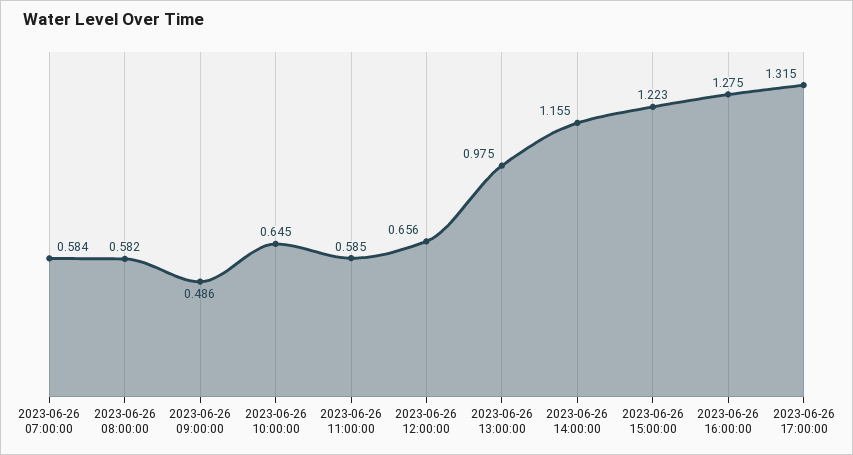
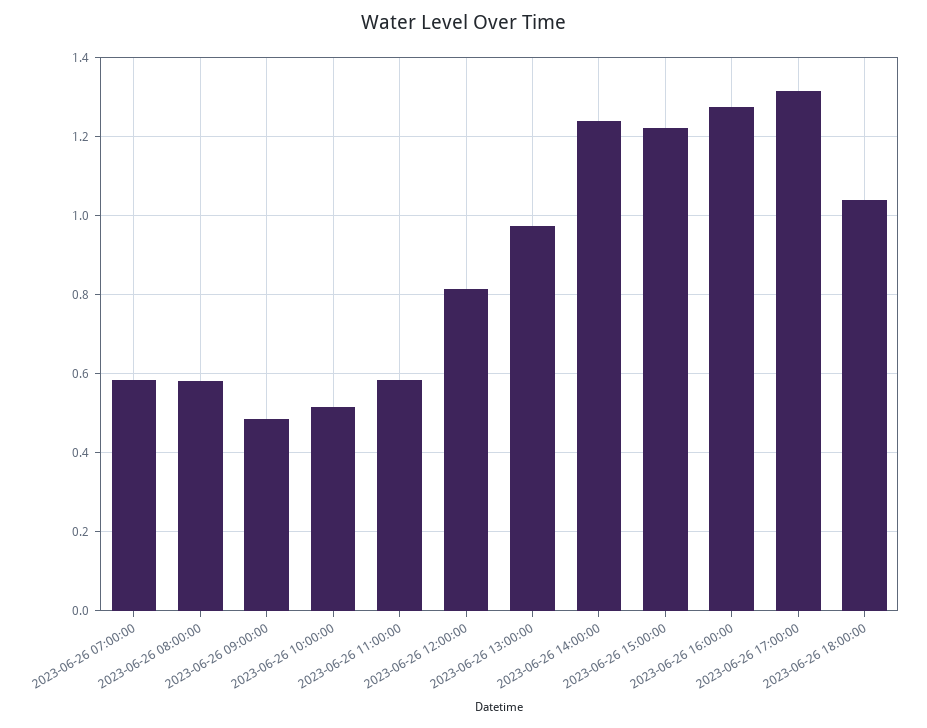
2023-06-26 10:00:00: 0.645 -> 0.52
2023-06-26 12:00:00: 0.656 -> 0.82
2023-06-26 14:00:00: 1.155 -> 1.24
2023-06-26 18:00:00: none -> 1.04

